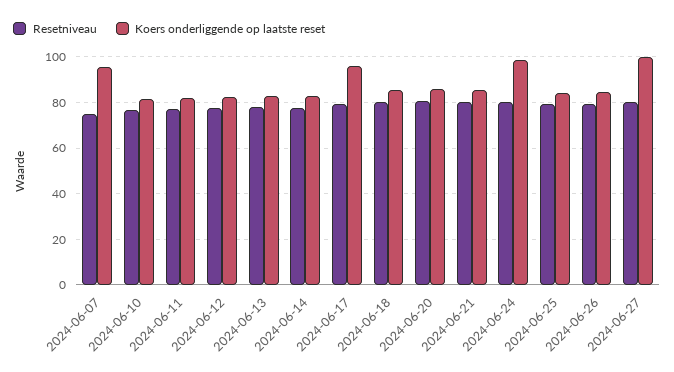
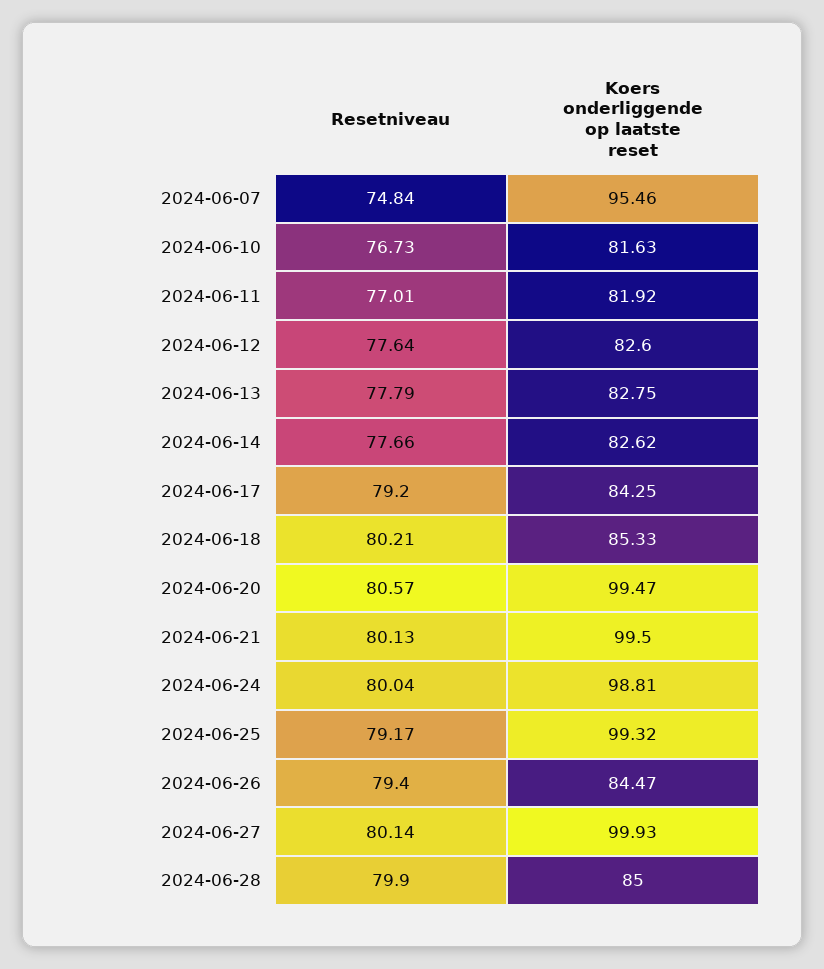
Koers onderliggende op laatste reset, 2024-06-17: 95 -> 84.25
Koers onderliggende op laatste reset, 2024-06-20: 85 -> 99.47
Koers onderliggende op laatste reset, 2024-06-21: 85 -> 99.5
Koers onderliggende op laatste reset, 2024-06-25: 85 -> 99.32
Resetniveau, 2024-06-28: none -> 79.9
Koers onderliggende op laatste reset, 2024-06-28: none -> 85

